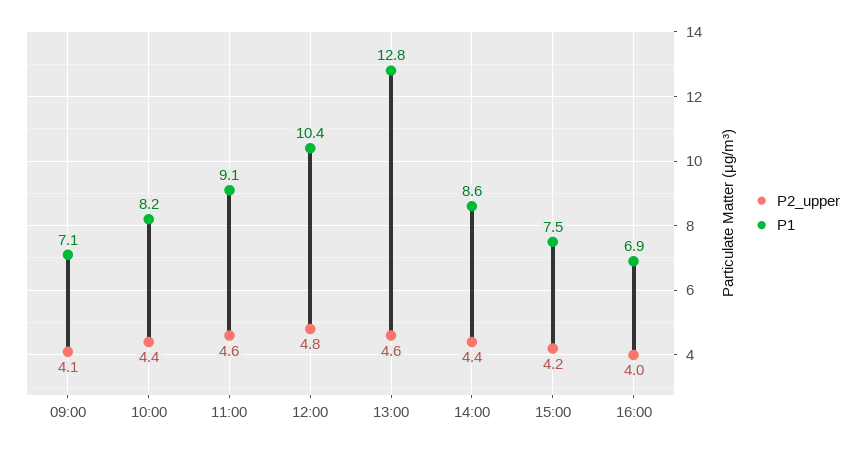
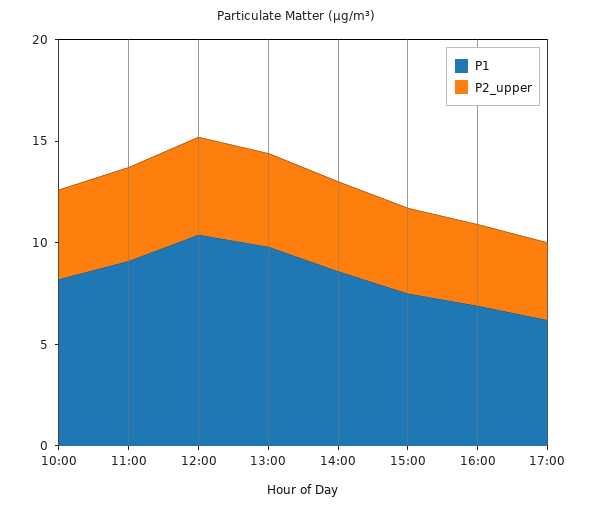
P2_upper, 09:00: 4.1 -> none
P1, 09:00: 7.1 -> none
P1, 13:00: 12.8 -> 10
P1, 17:00: none -> 6
P2_upper, 17:00: none -> 4

